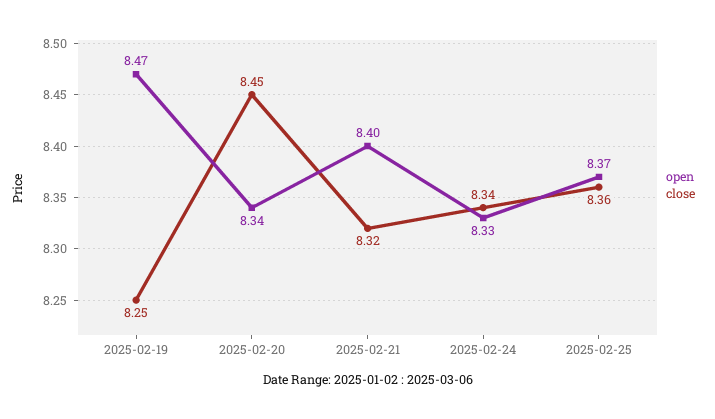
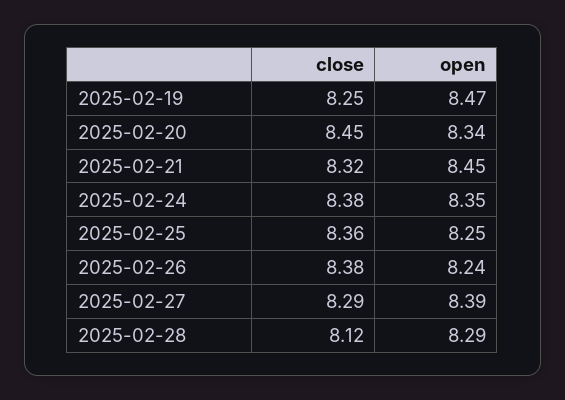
open, 2025-02-21: 8.4 -> 8.45
open, 2025-02-24: 8.33 -> 8.35
close, 2025-02-24: 8.34 -> 8.38
open, 2025-02-25: 8.37 -> 8.25
close, 2025-02-26: none -> 8.38
open, 2025-02-26: none -> 8.24
close, 2025-02-27: none -> 8.29
open, 2025-02-27: none -> 8.39
close, 2025-02-28: none -> 8.12
open, 2025-02-28: none -> 8.29

